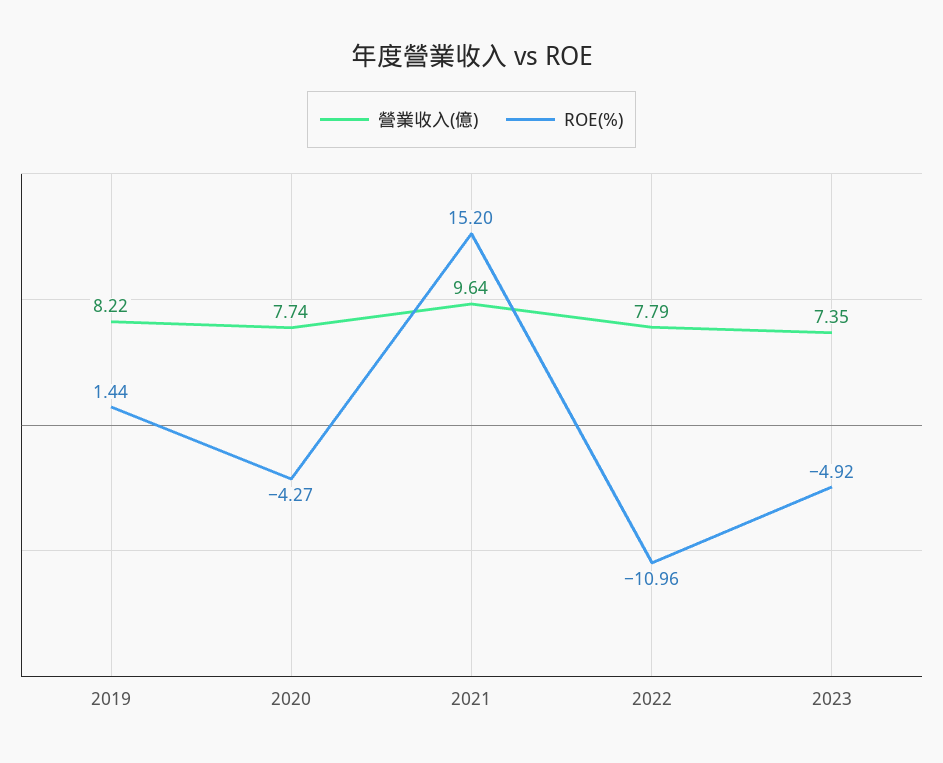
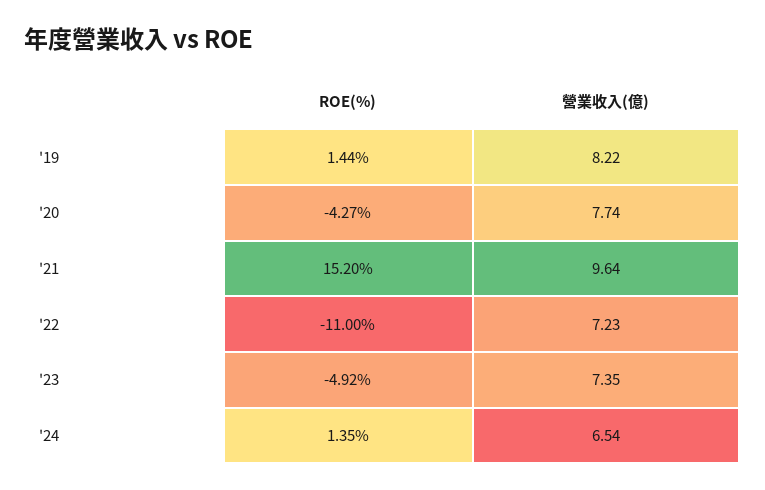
營業收入(億), 2022: 7.79 -> 7.23
ROE(%), 2022: -10.96 -> -11
ROE(%), '24: none -> 1.35
營業收入(億), '24: none -> 6.54

